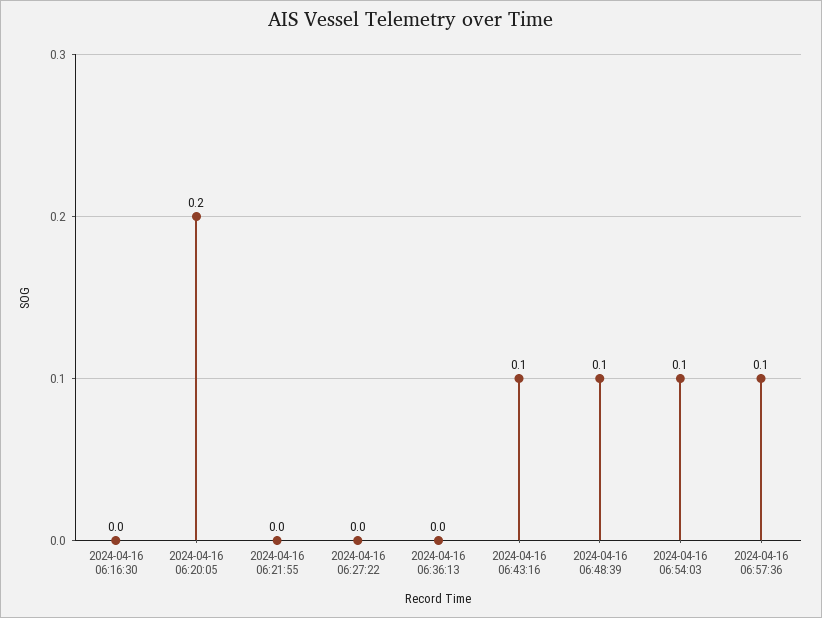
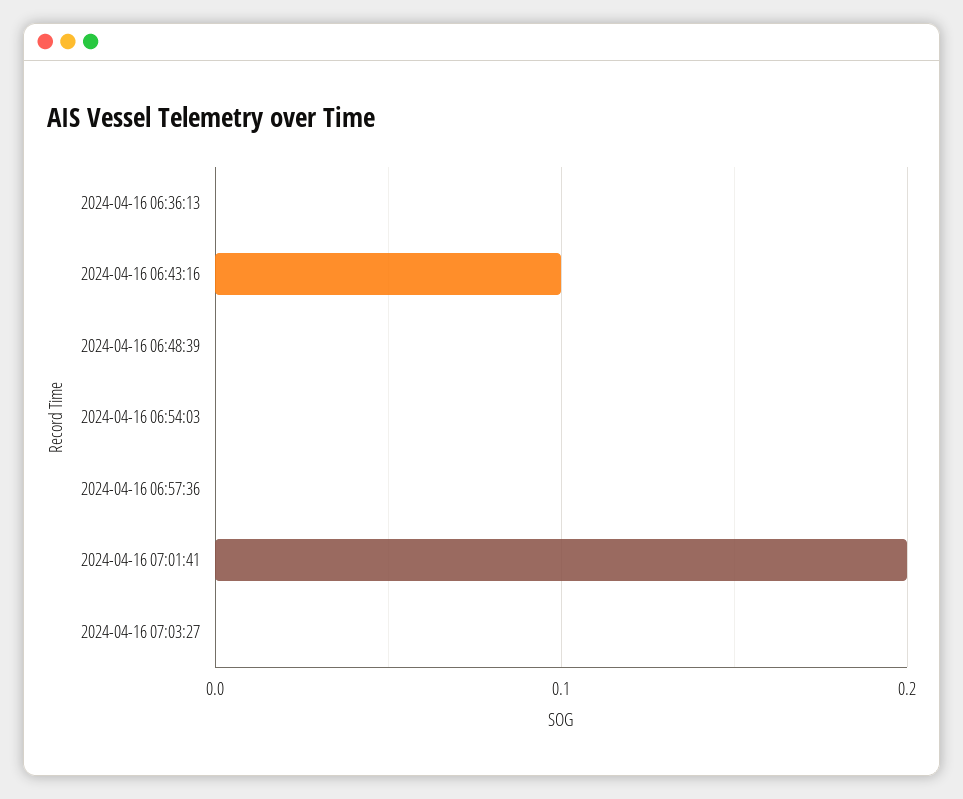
2024-04-16 06:16:30: 0 -> none
2024-04-16 06:20:05: 0.2 -> none
2024-04-16 06:21:55: 0 -> none
2024-04-16 06:27:22: 0 -> none
2024-04-16 06:48:39: 0.1 -> 0
2024-04-16 06:54:03: 0.1 -> 0
2024-04-16 06:57:36: 0.1 -> 0
2024-04-16 07:01:41: none -> 0.2
2024-04-16 07:03:27: none -> 0

